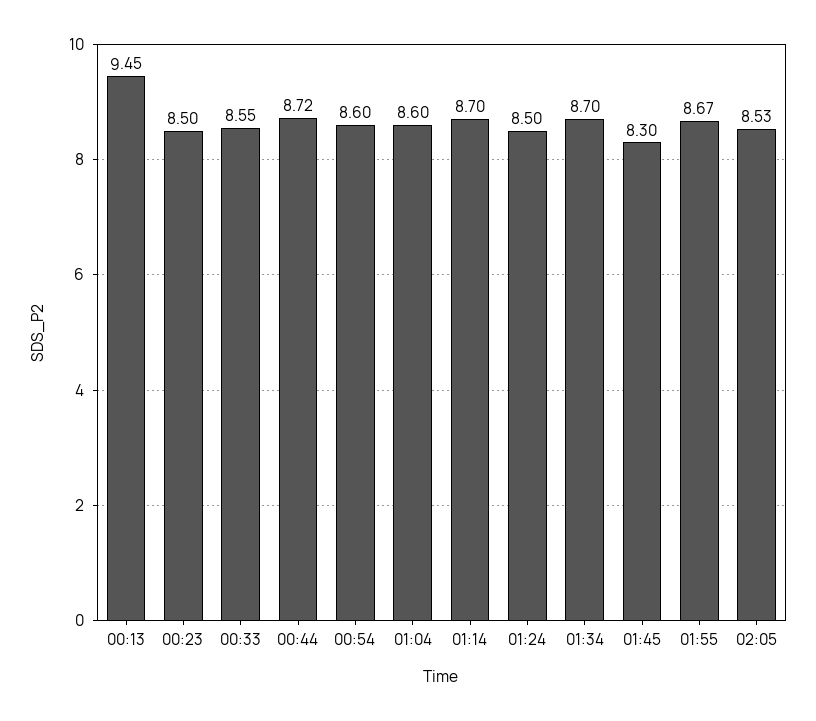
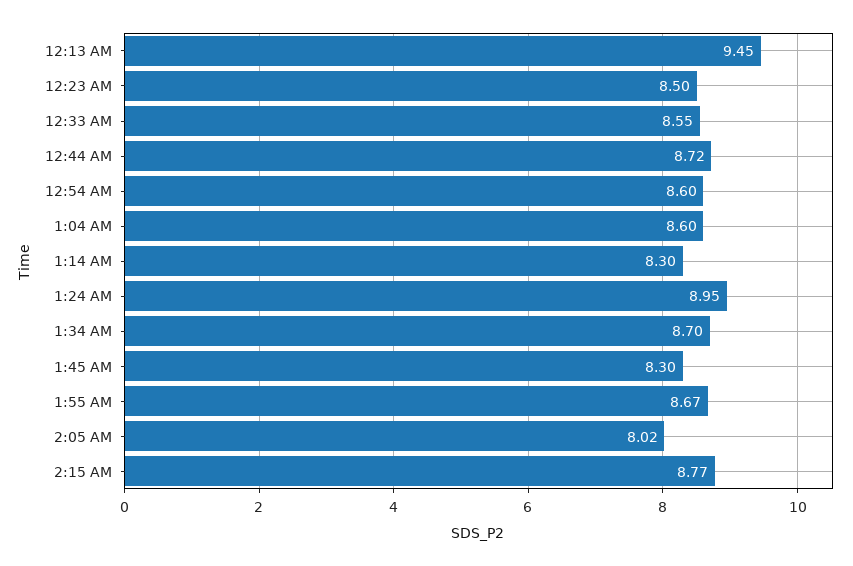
01:14: 8.7 -> 8.3
01:24: 8.5 -> 8.95
02:05: 8.53 -> 8.02
2:15 AM: none -> 8.77

